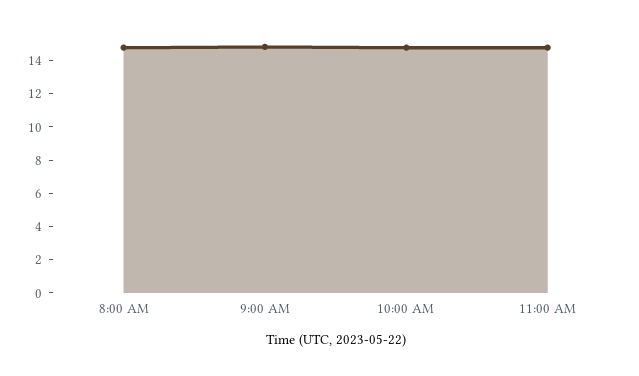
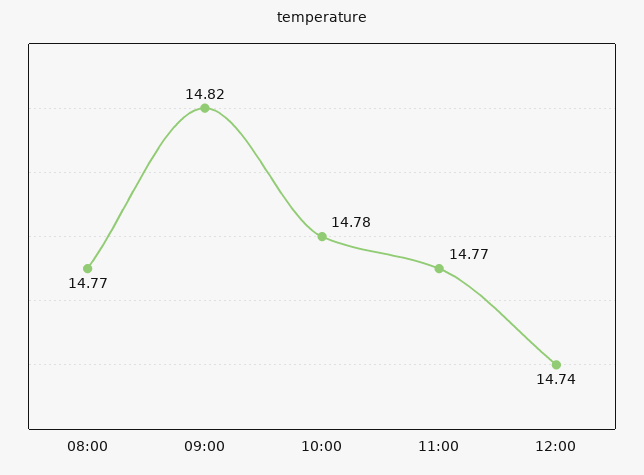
12:00: none -> 14.74

